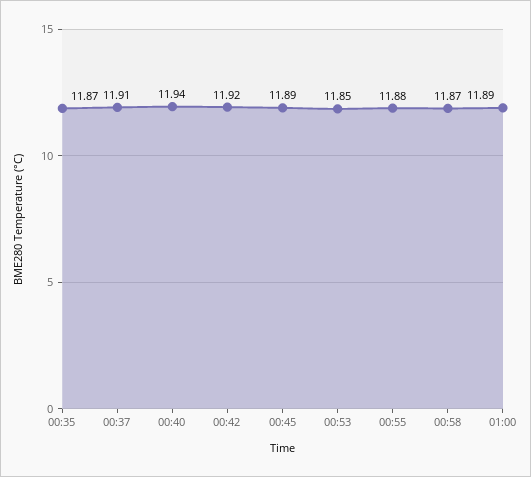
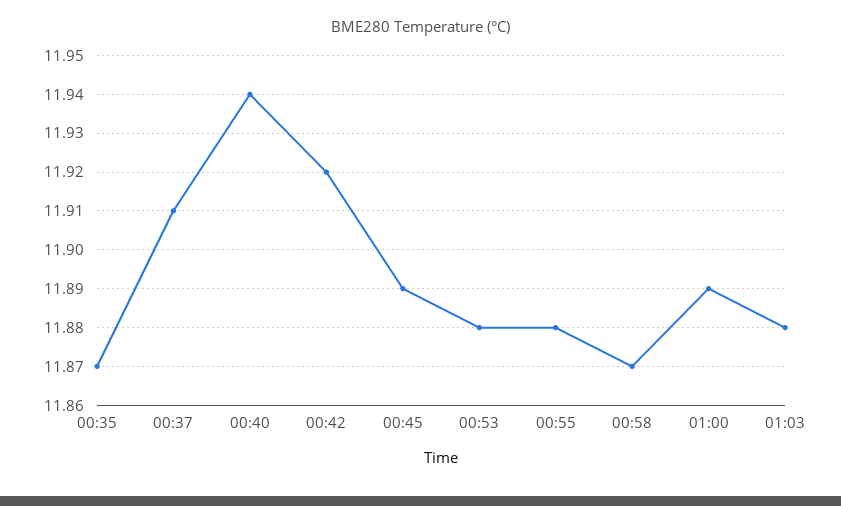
00:53: 11.85 -> 11.88
01:03: none -> 11.88

